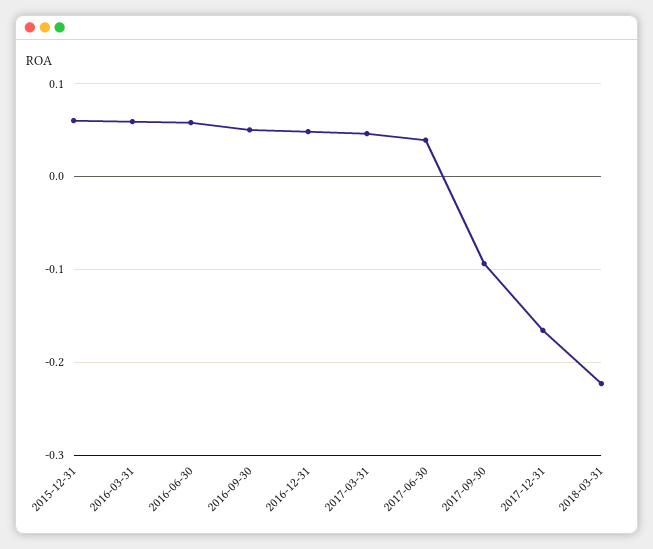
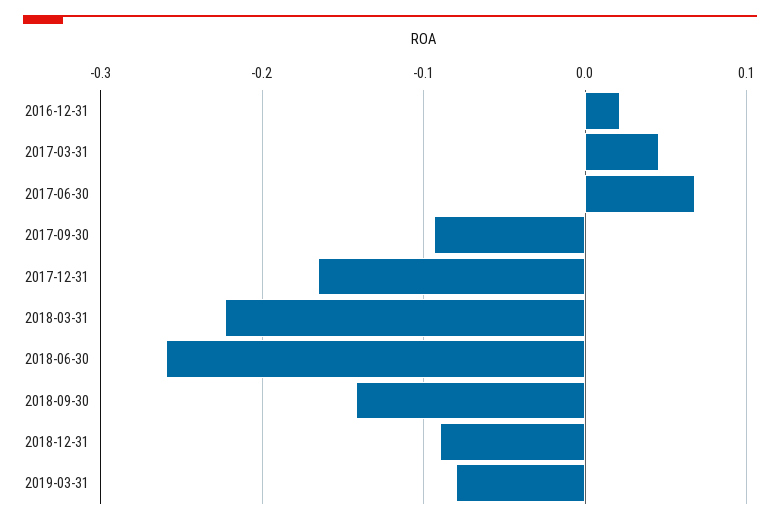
2015-12-31: 0.06 -> none
2016-03-31: 0.06 -> none
2016-06-30: 0.06 -> none
2016-09-30: 0.05 -> none
2016-12-31: 0.05 -> 0.02
2017-06-30: 0.04 -> 0.07
2018-06-30: none -> -0.26
2018-09-30: none -> -0.14
2018-12-31: none -> -0.09
2019-03-31: none -> -0.08

